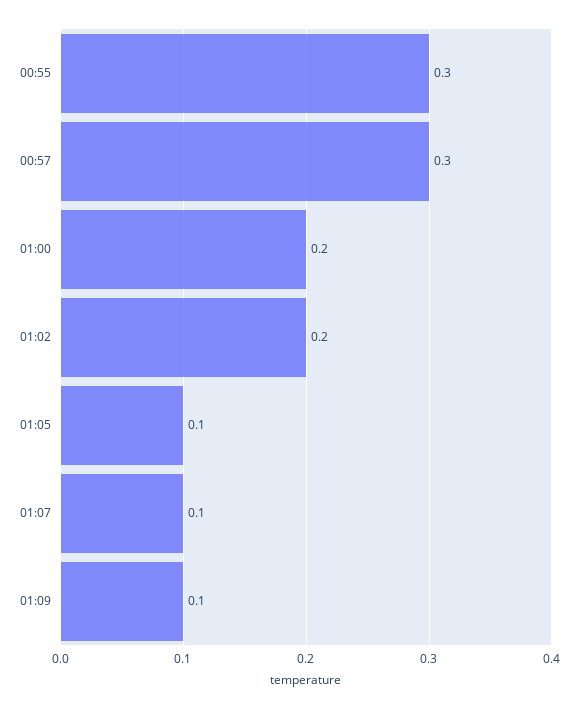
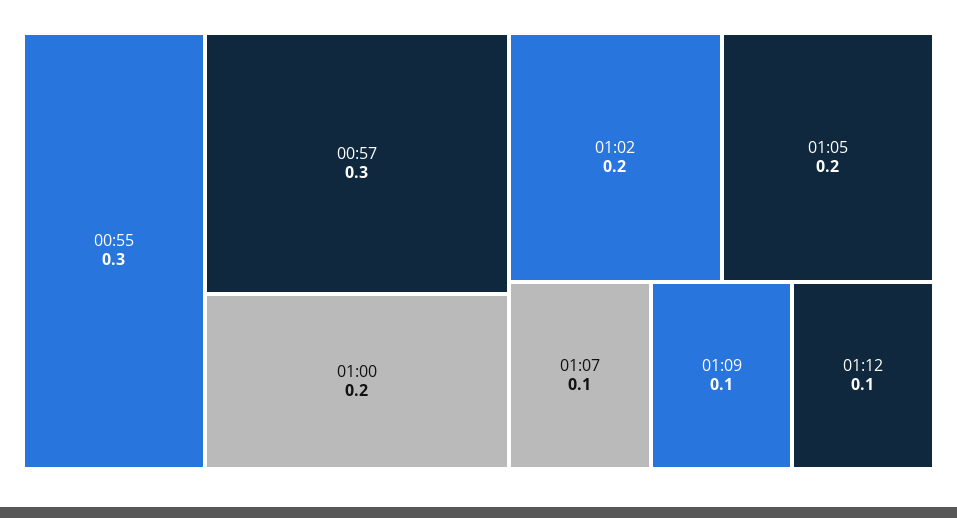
01:05: 0.1 -> 0.2
01:12: none -> 0.1

